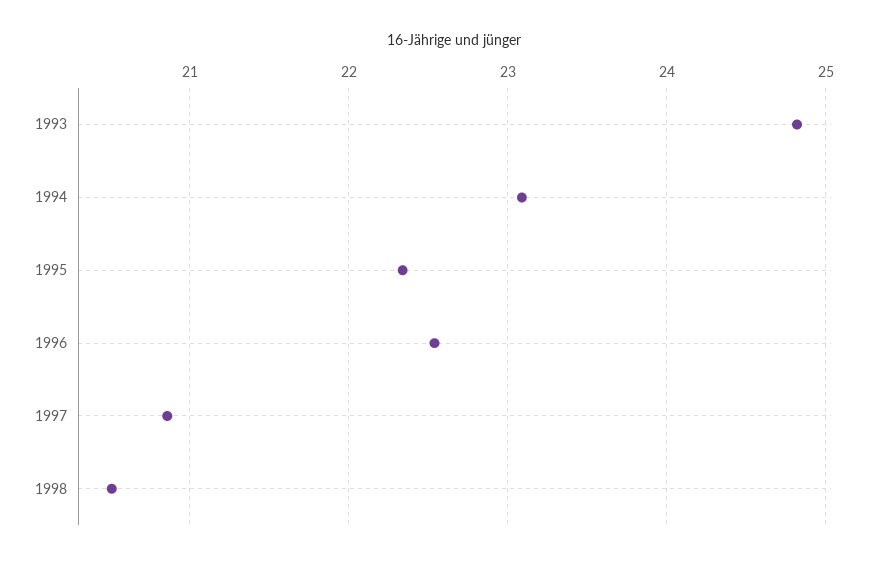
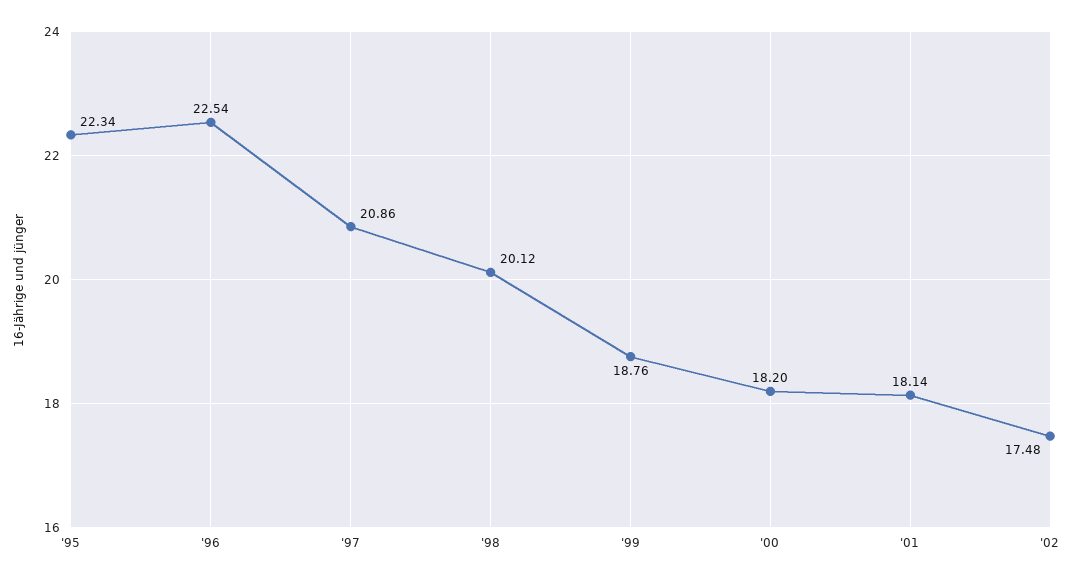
1993: 24.8 -> none
1994: 23.1 -> none
1998: 20.5 -> 20.12
'99: none -> 18.76
'00: none -> 18.2
'01: none -> 18.14
'02: none -> 17.48

